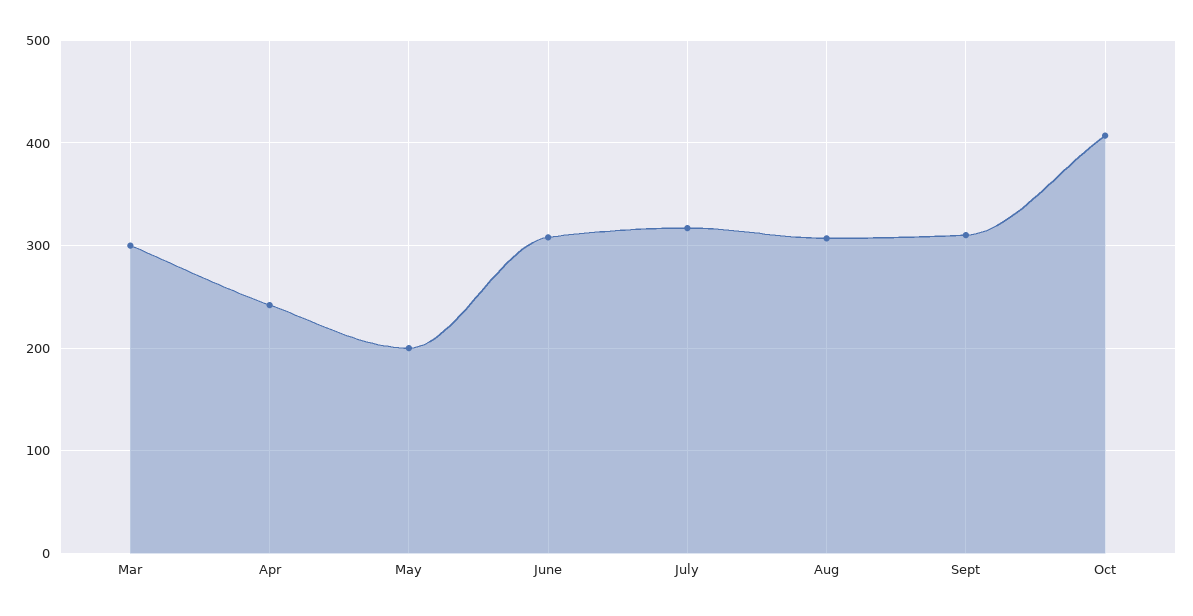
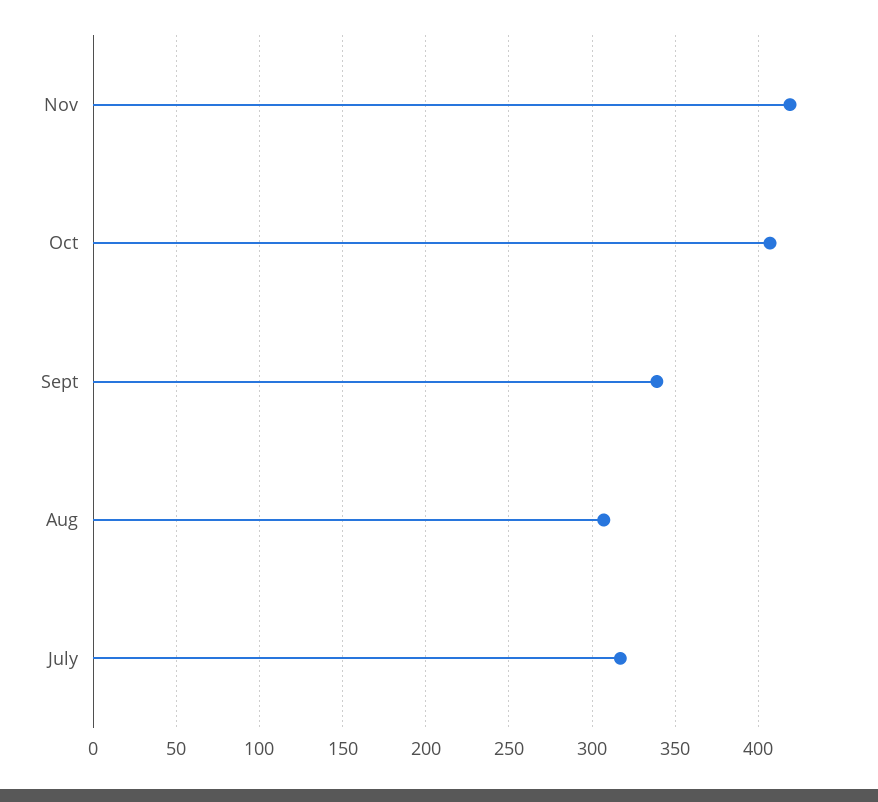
Mar: 300 -> none
Apr: 240 -> none
May: 200 -> none
June: 310 -> none
Sept: 310 -> 340
Nov: none -> 420

